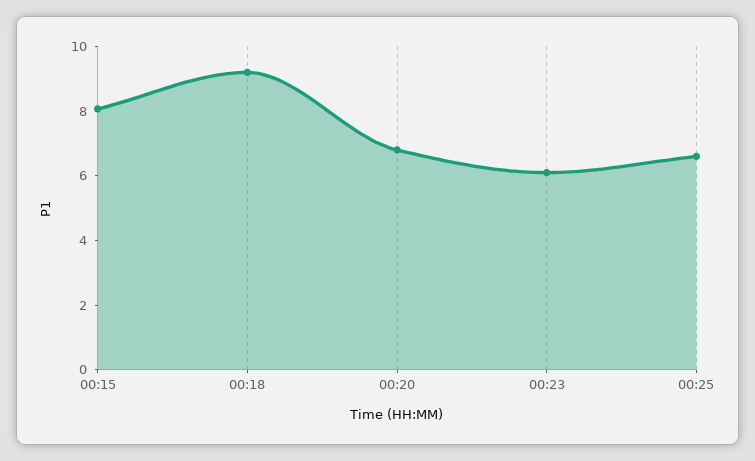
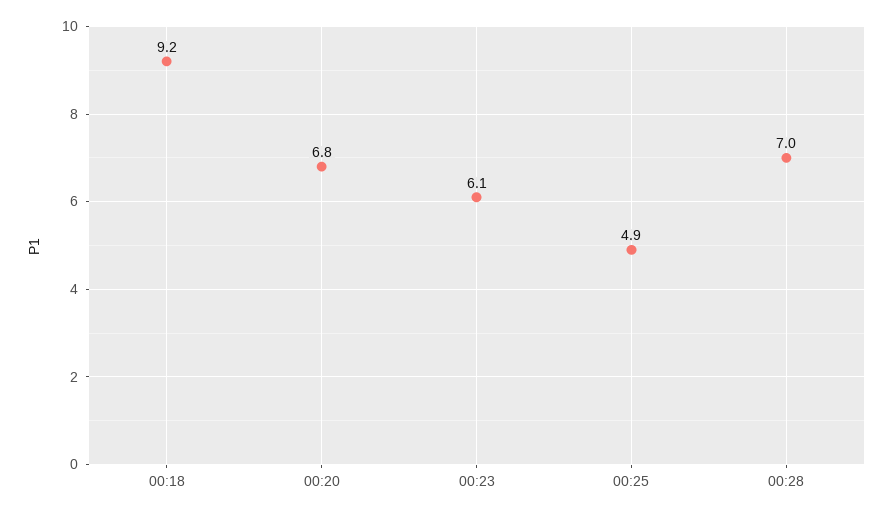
00:15: 8 -> none
00:25: 6.5 -> 4.9
00:28: none -> 7

